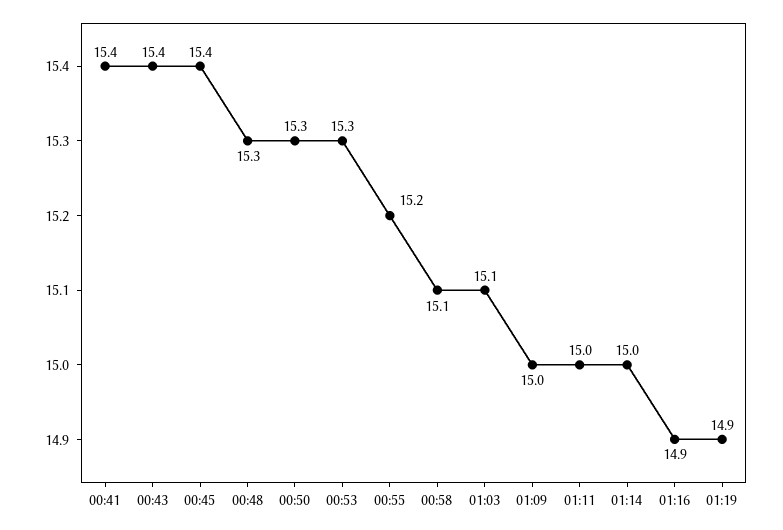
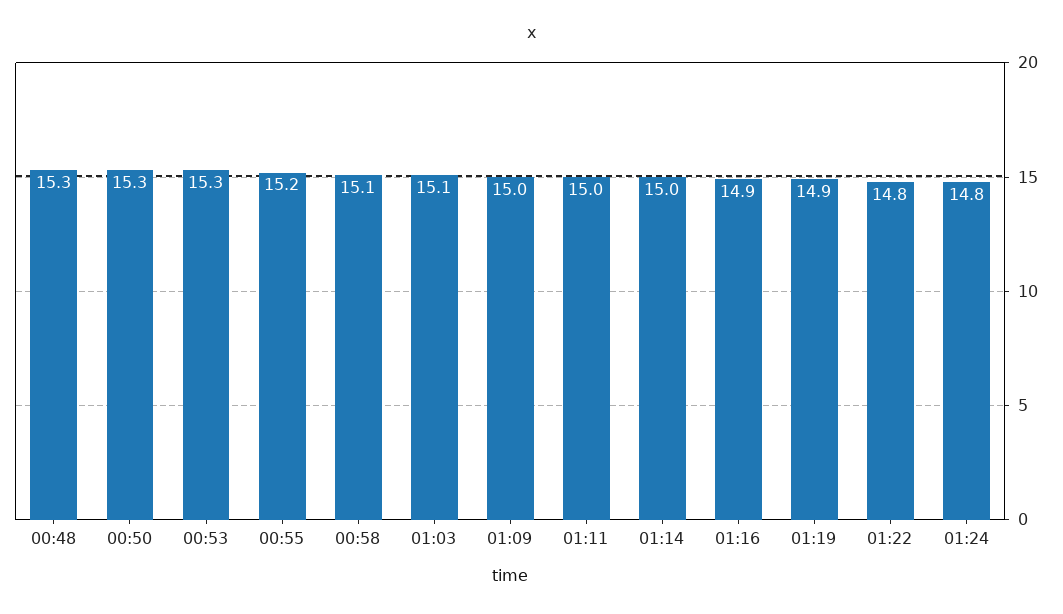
00:41: 15.4 -> none
00:43: 15.4 -> none
00:45: 15.4 -> none
01:22: none -> 14.8
01:24: none -> 14.8

